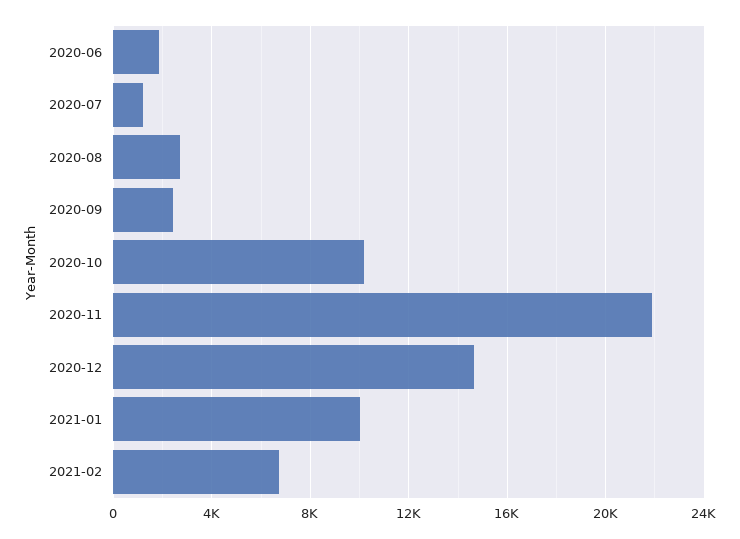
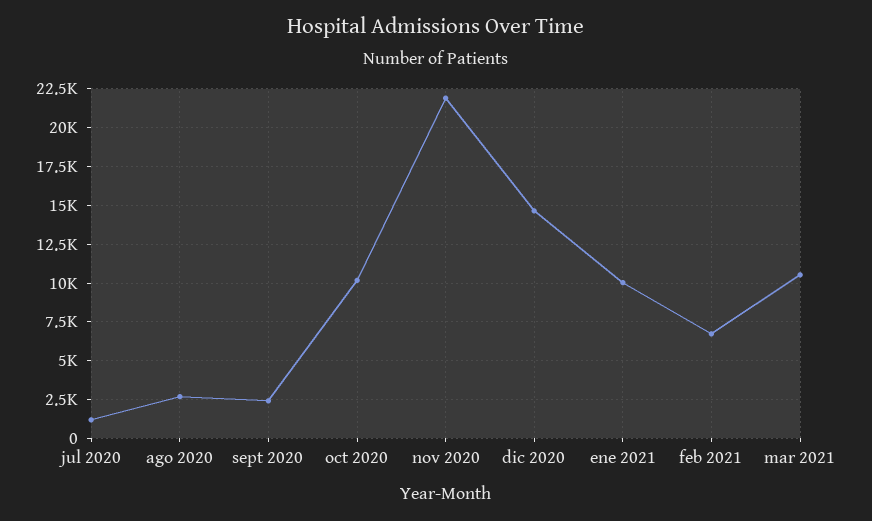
2020-06: 2000 -> none
mar 2021: none -> 10500

